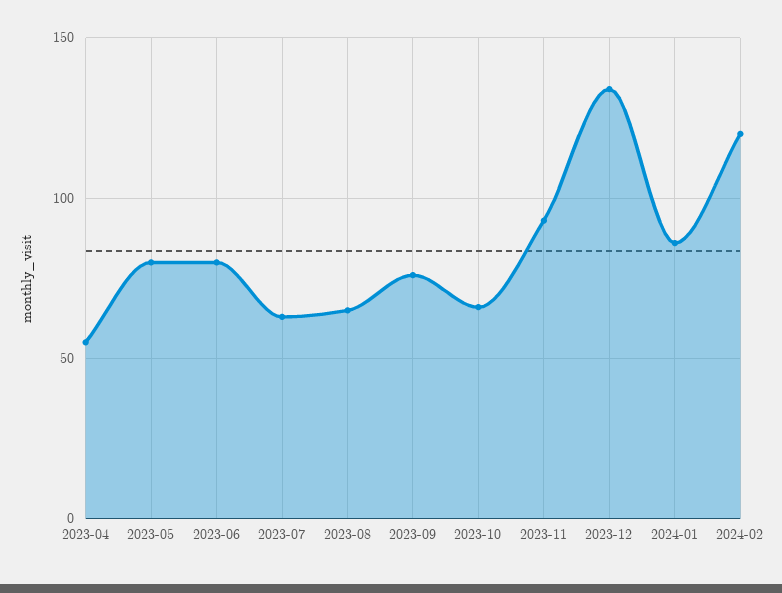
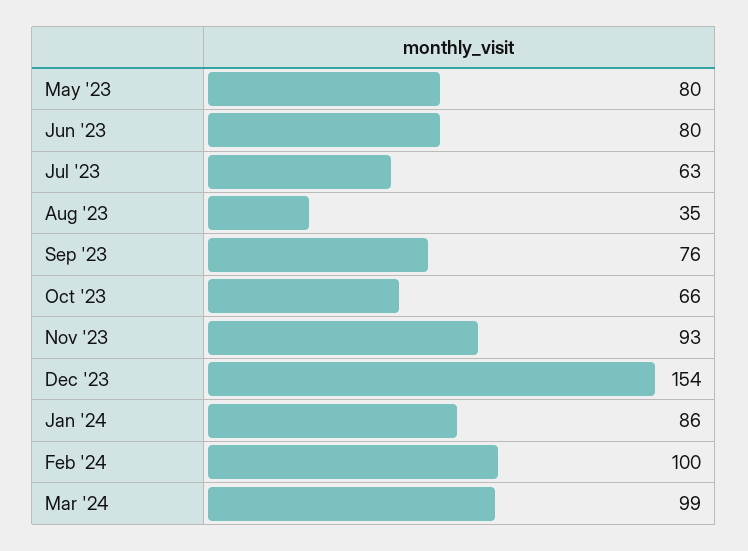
2023-04: 55 -> none
2023-08: 65 -> 35
2023-12: 135 -> 154
2024-02: 120 -> 100
Mar '24: none -> 99

